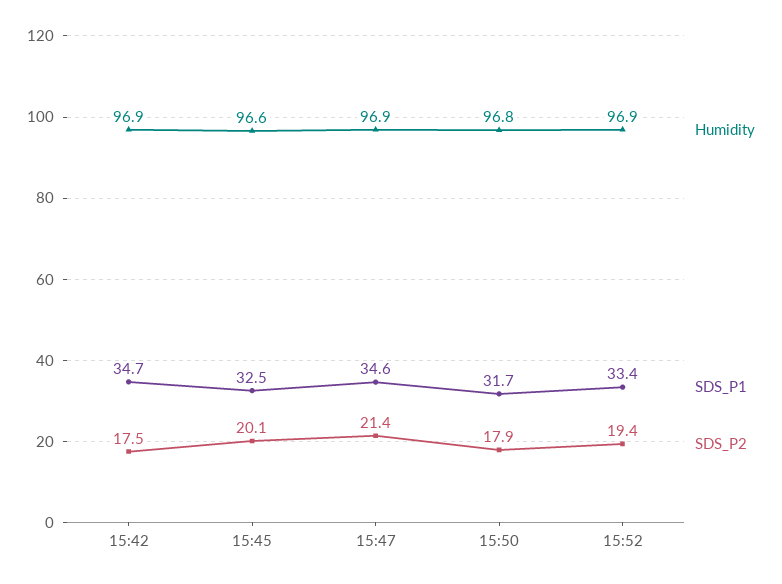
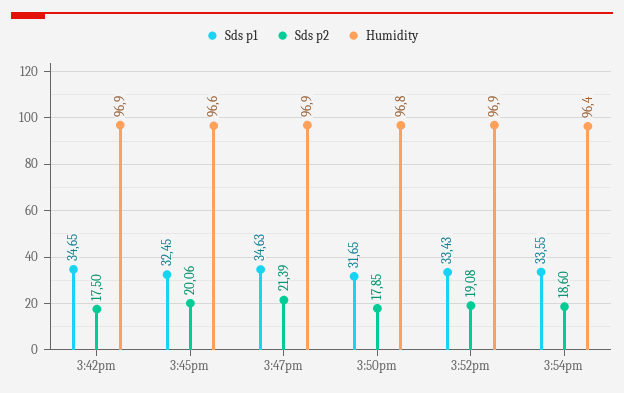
SDS_P2, 15:52: 19.4 -> 19.08
SDS_P1, 3:54pm: none -> 33.55
SDS_P2, 3:54pm: none -> 18.6
Humidity, 3:54pm: none -> 96.4

